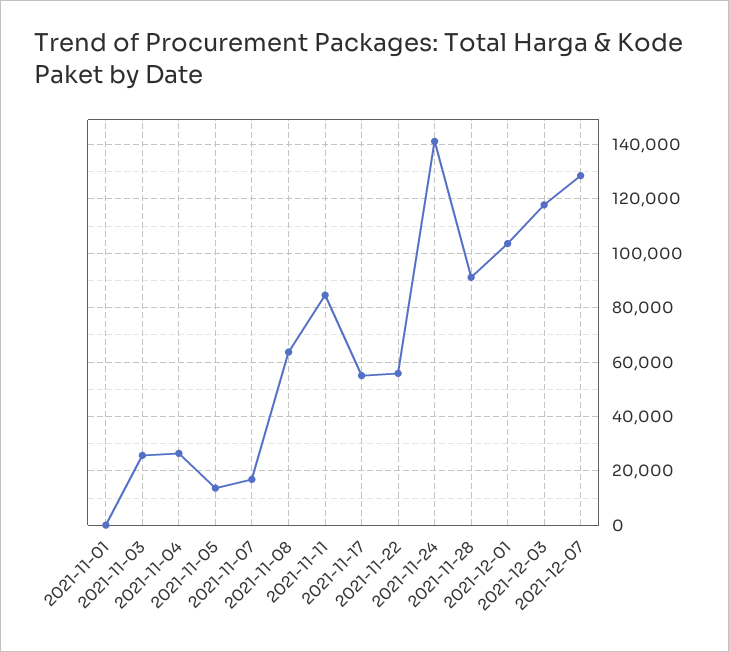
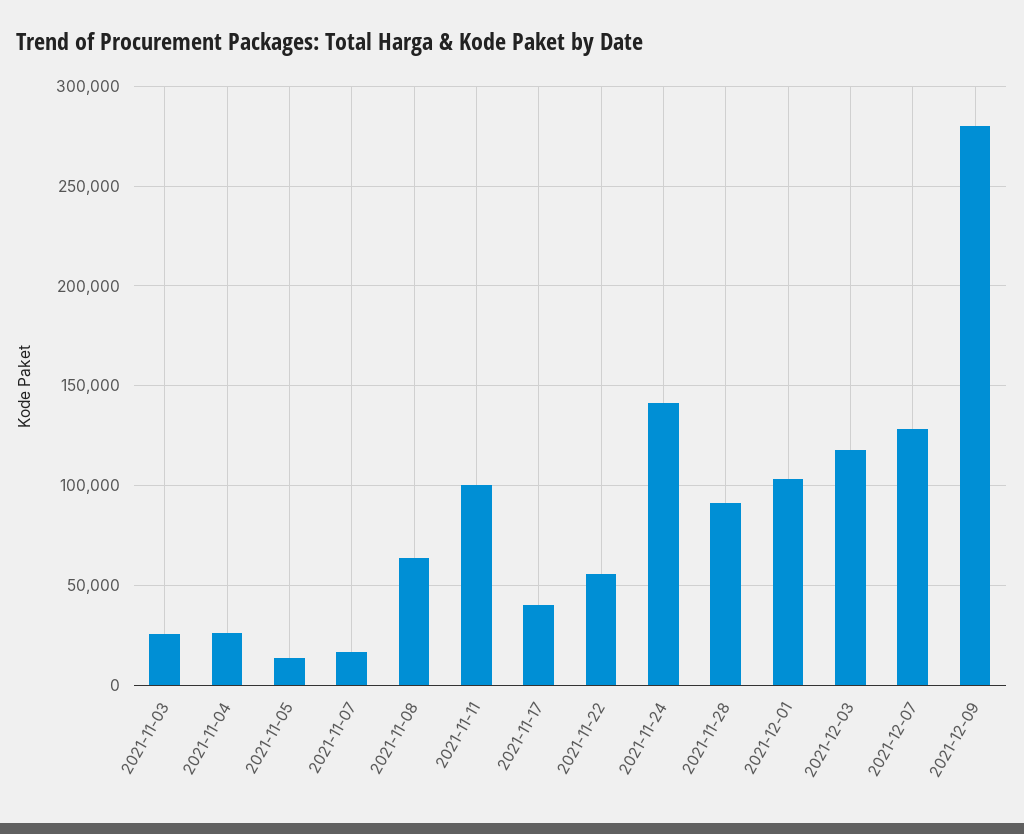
2021-11-01: 0 -> none
2021-11-11: 85000 -> 100000
2021-11-17: 55000 -> 40000
2021-12-09: none -> 280000

